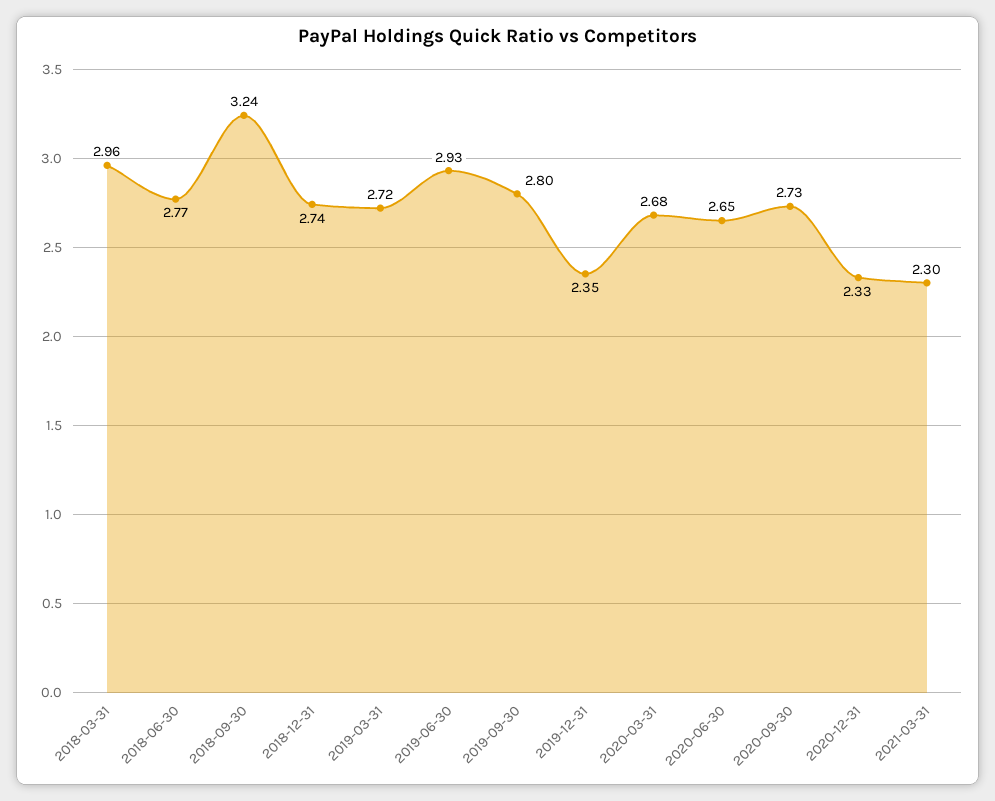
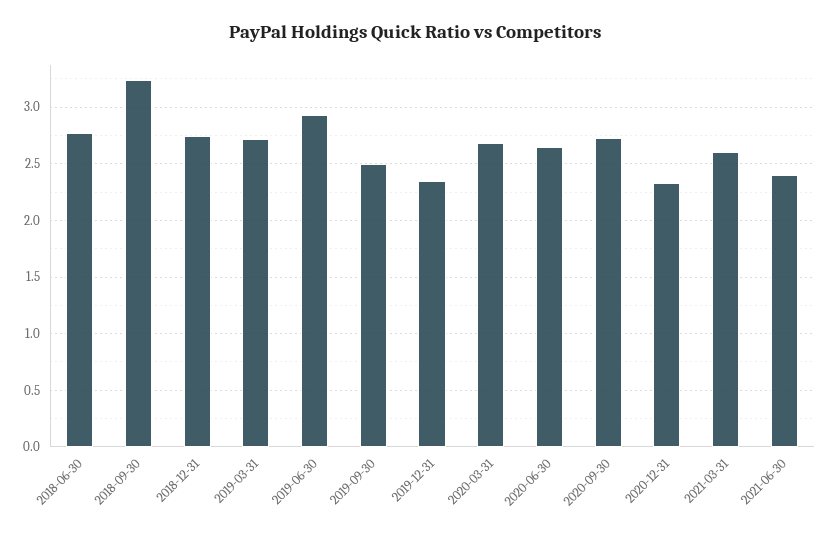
2018-03-31: 2.96 -> none
2019-09-30: 2.8 -> 2.5
2021-03-31: 2.3 -> 2.6
2021-06-30: none -> 2.4

